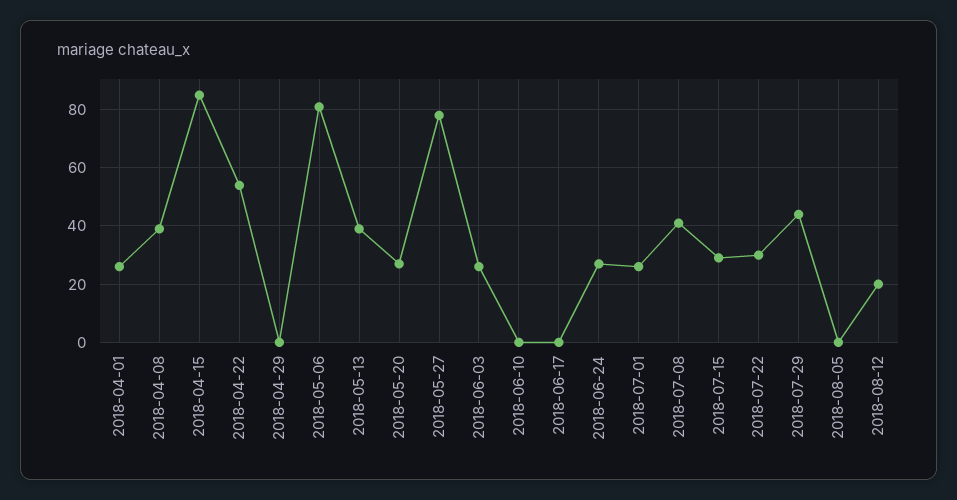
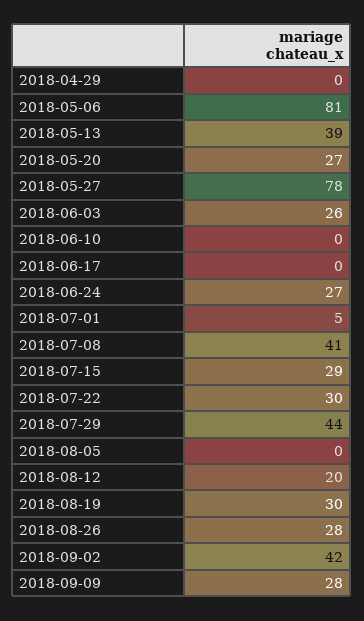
2018-04-01: 25 -> none
2018-04-08: 40 -> none
2018-04-15: 85 -> none
2018-04-22: 55 -> none
2018-07-01: 25 -> 5
2018-08-19: none -> 30
2018-08-26: none -> 28
2018-09-02: none -> 42
2018-09-09: none -> 28

